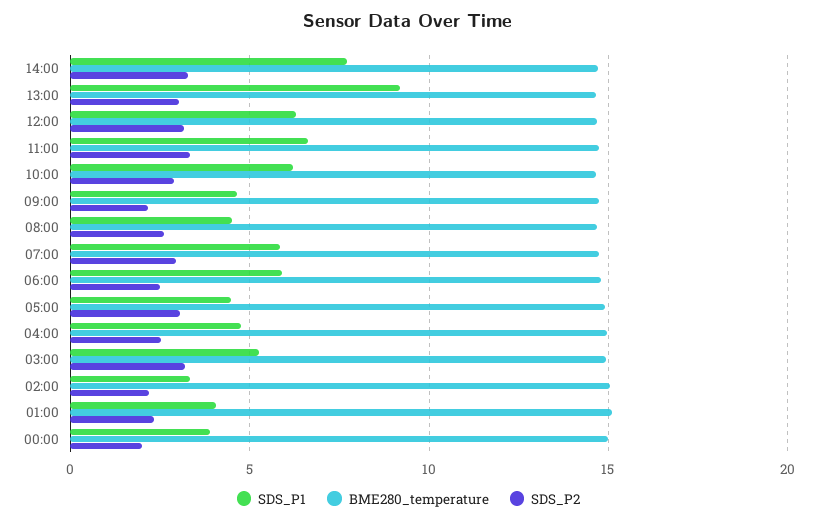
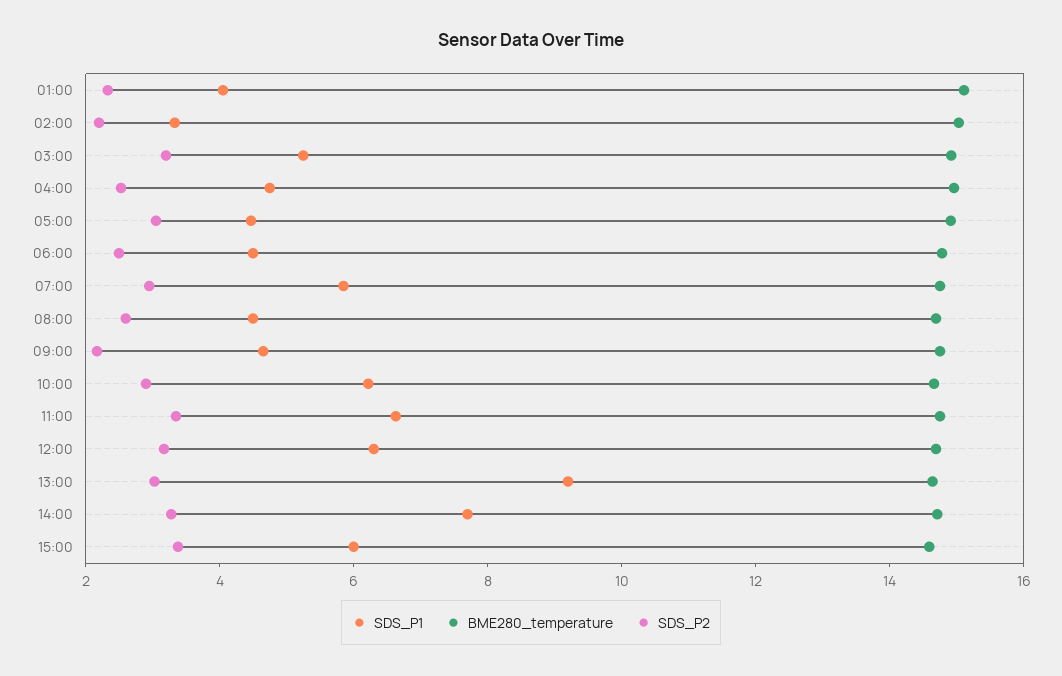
SDS_P1, 06:00: 6 -> 4.5
SDS_P1, 00:00: 4 -> none
BME280_temperature, 00:00: 15 -> none
SDS_P2, 00:00: 2 -> none
SDS_P1, 15:00: none -> 6
BME280_temperature, 15:00: none -> 14.5
SDS_P2, 15:00: none -> 3.5

